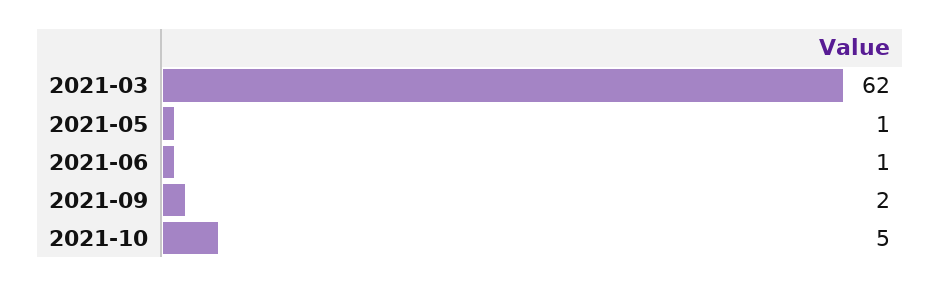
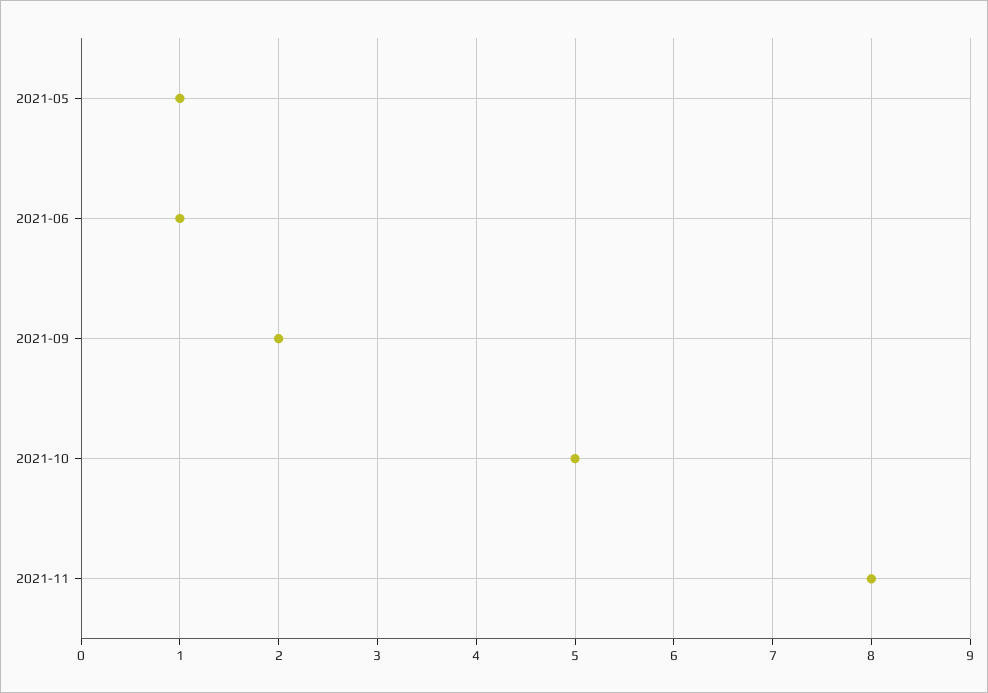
2021-03: 62 -> none
2021-11: none -> 8

